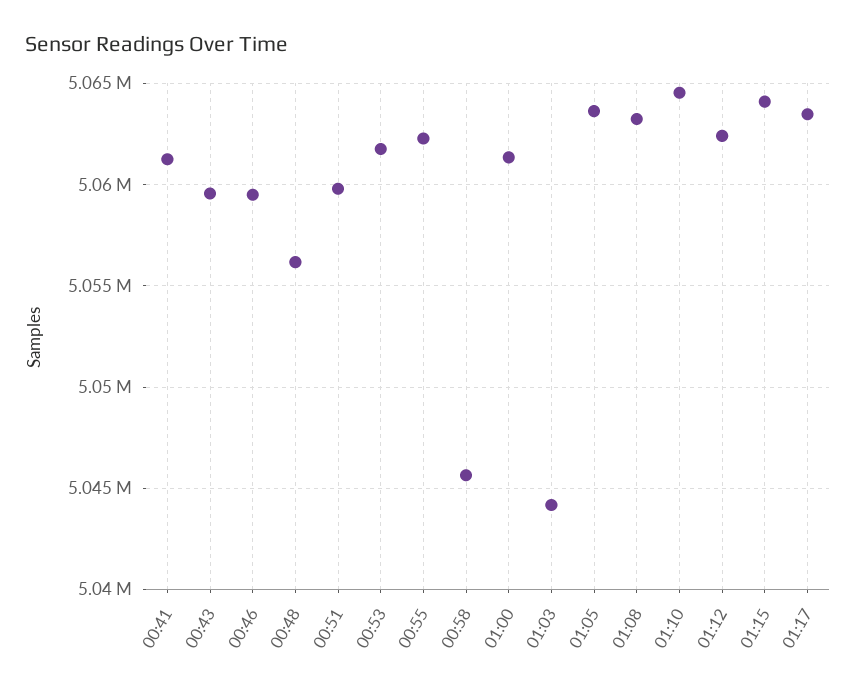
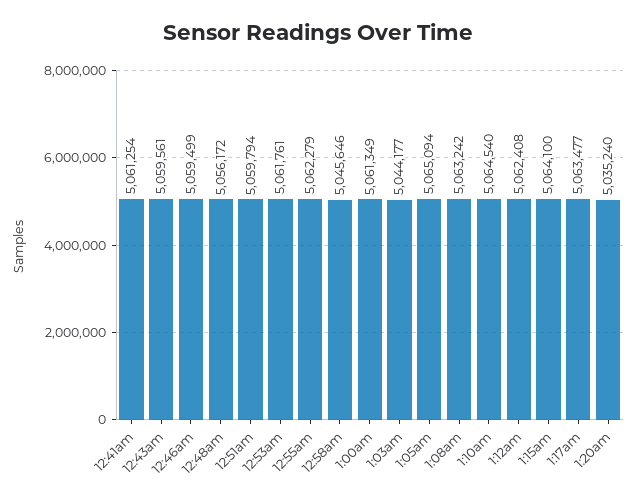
01:05: 5063500 -> 5065094
1:20am: none -> 5035240

